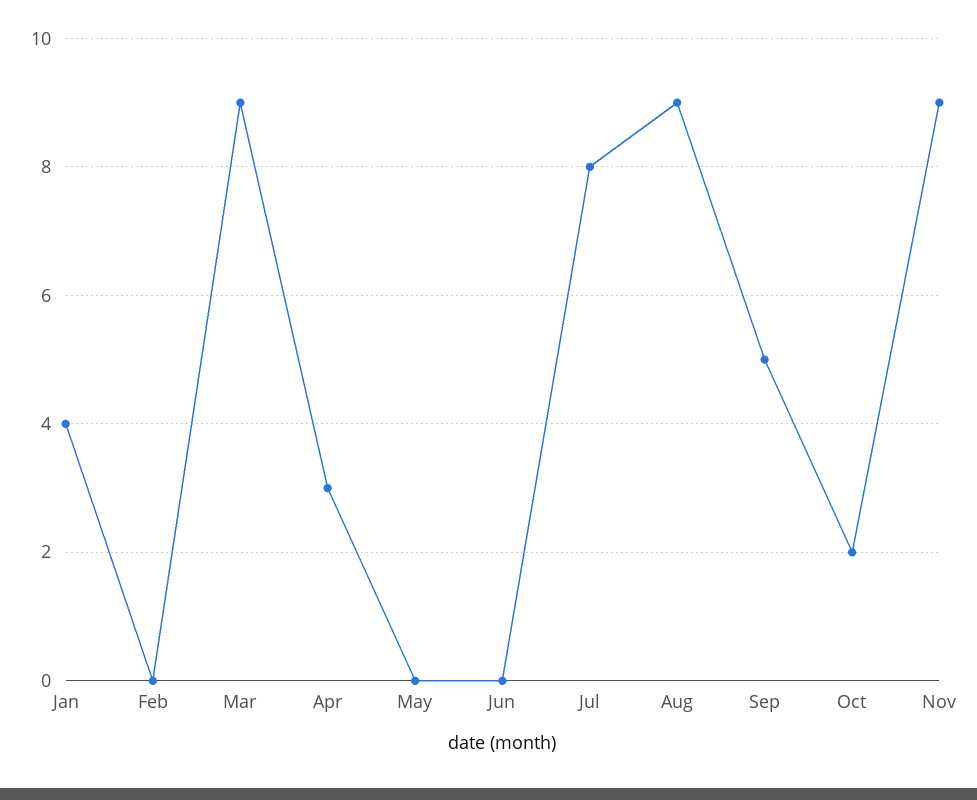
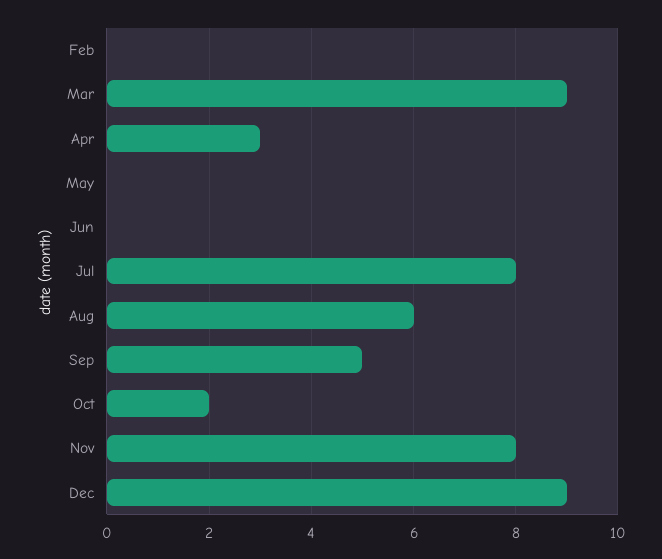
Jan: 4 -> none
Aug: 9 -> 6
Nov: 9 -> 8
Dec: none -> 9

